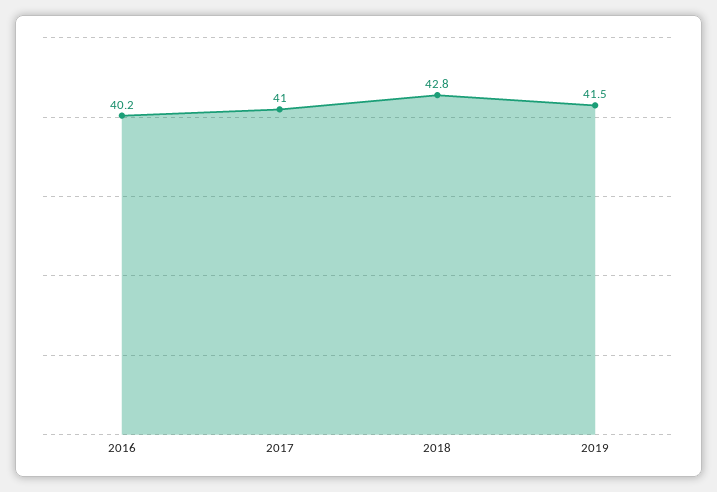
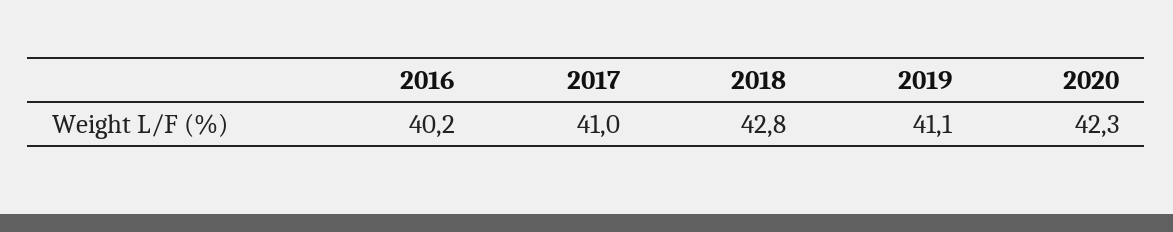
2019: 41.5 -> 41.1
2020: none -> 42.3

